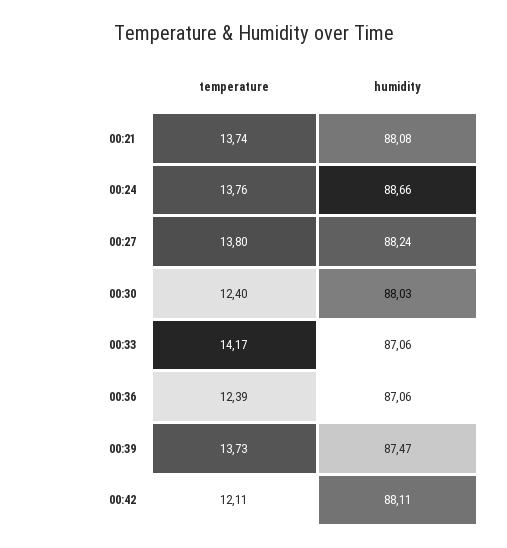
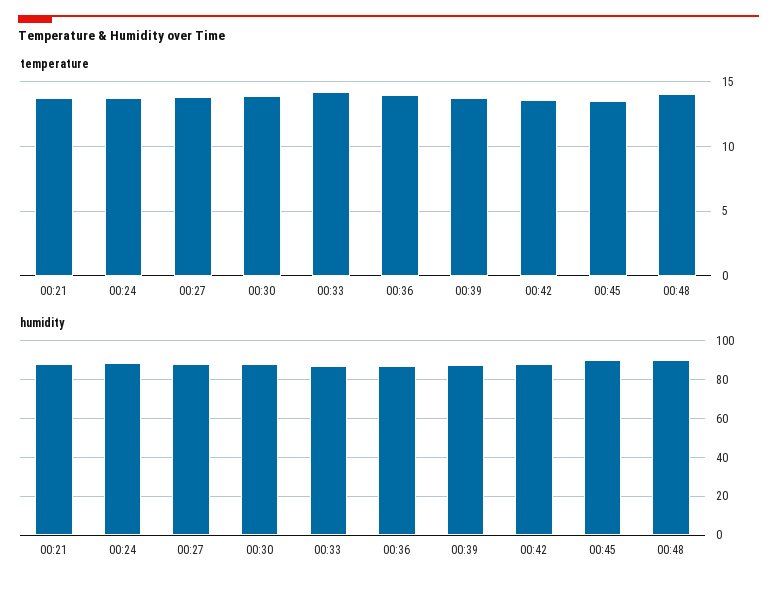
temperature, 00:30: 12.4 -> 14
temperature, 00:36: 12.39 -> 14
temperature, 00:42: 12.11 -> 13.5
temperature, 00:45: none -> 13.5
temperature, 00:48: none -> 14
humidity, 00:45: none -> 90
humidity, 00:48: none -> 90

